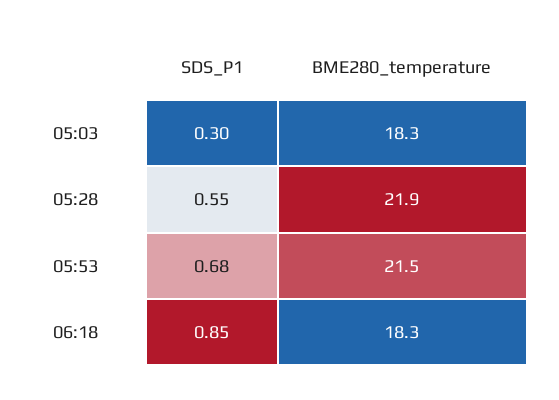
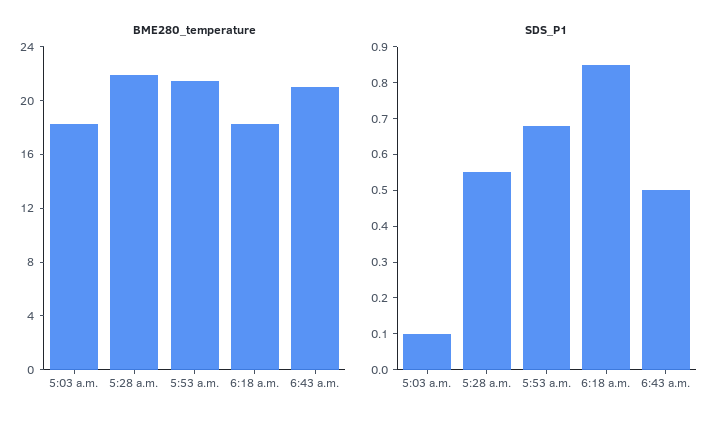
SDS_P1, 05:03: 0.3 -> 0.1
BME280_temperature, 6:43 a.m.: none -> 21
SDS_P1, 6:43 a.m.: none -> 0.5

